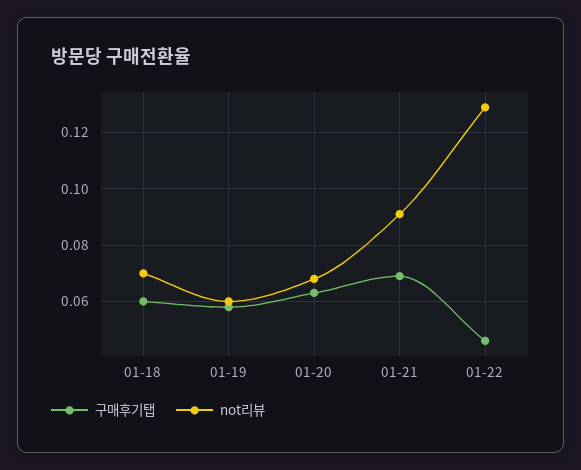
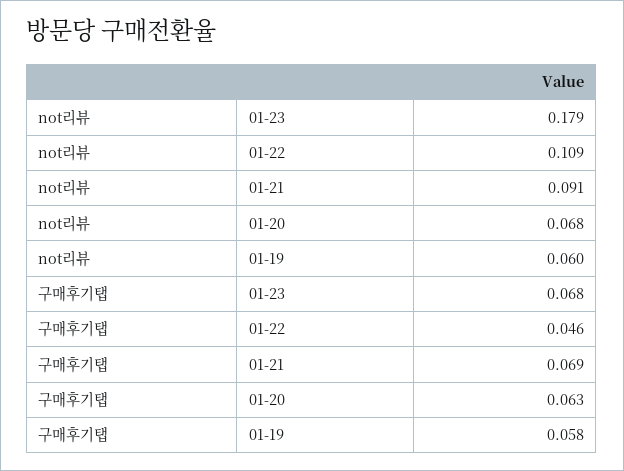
구매후기탭, 01-18: 0.06 -> none
not리뷰, 01-18: 0.07 -> none
not리뷰, 01-22: 0.13 -> 0.109
not리뷰, 01-23: none -> 0.179
구매후기탭, 01-23: none -> 0.068

